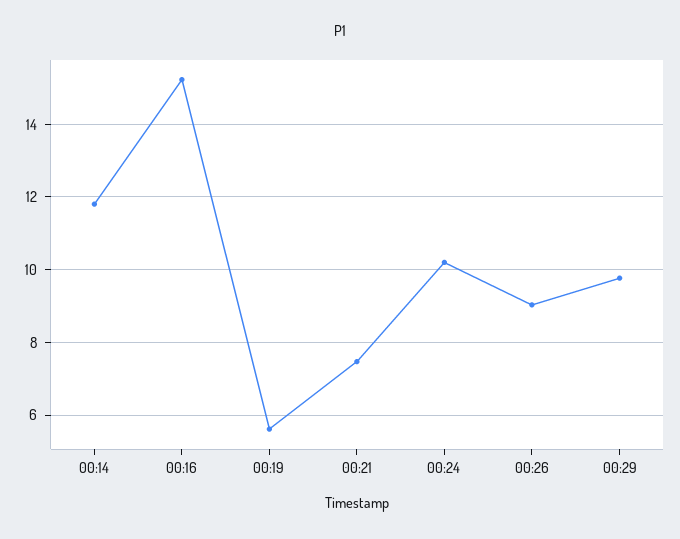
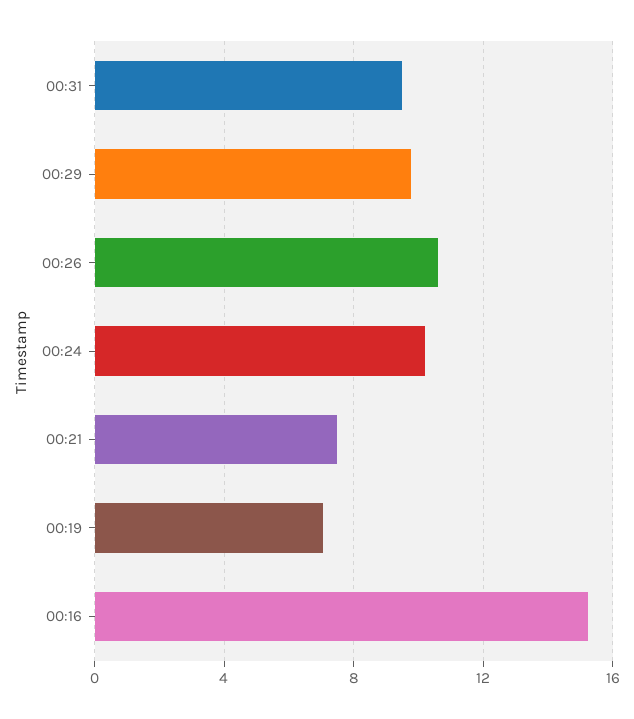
00:14: 11.8 -> none
00:19: 5.6 -> 7
00:26: 9 -> 10.5
00:31: none -> 9.5

